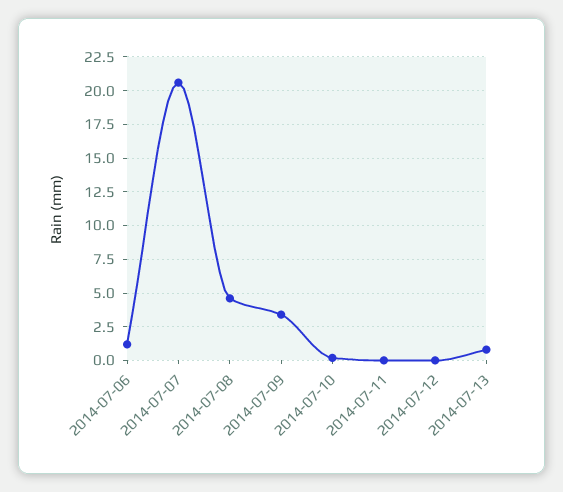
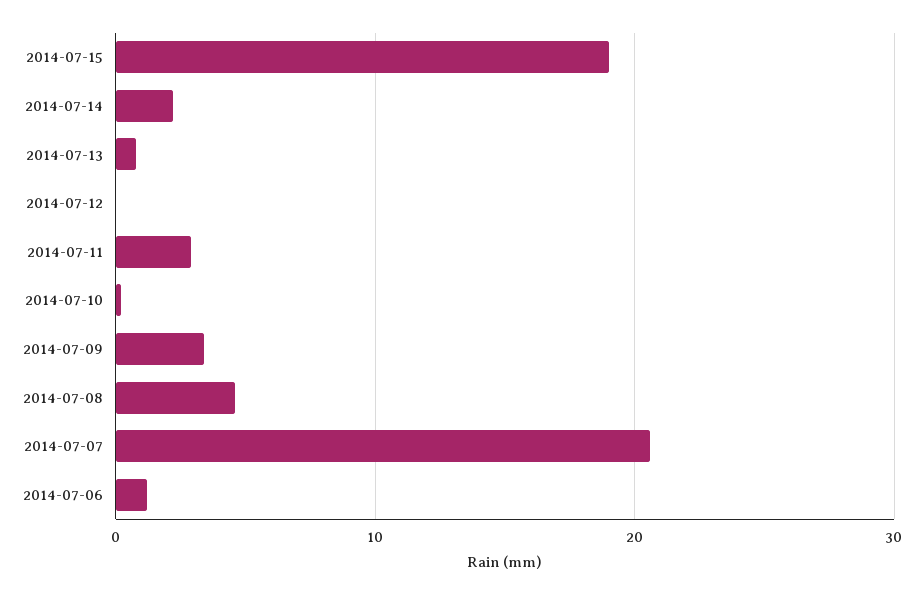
2014-07-11: 0 -> 3
2014-07-15: none -> 19
2014-07-14: none -> 2

